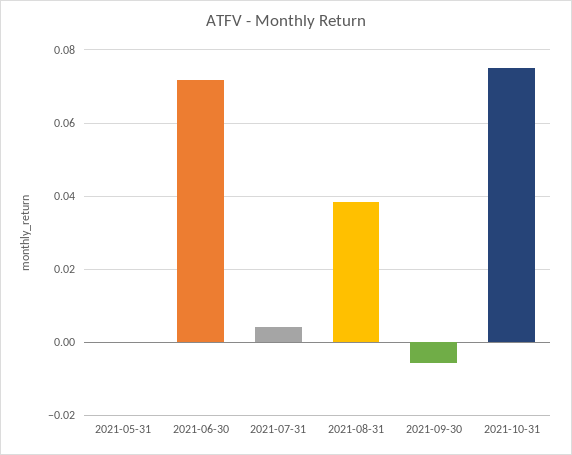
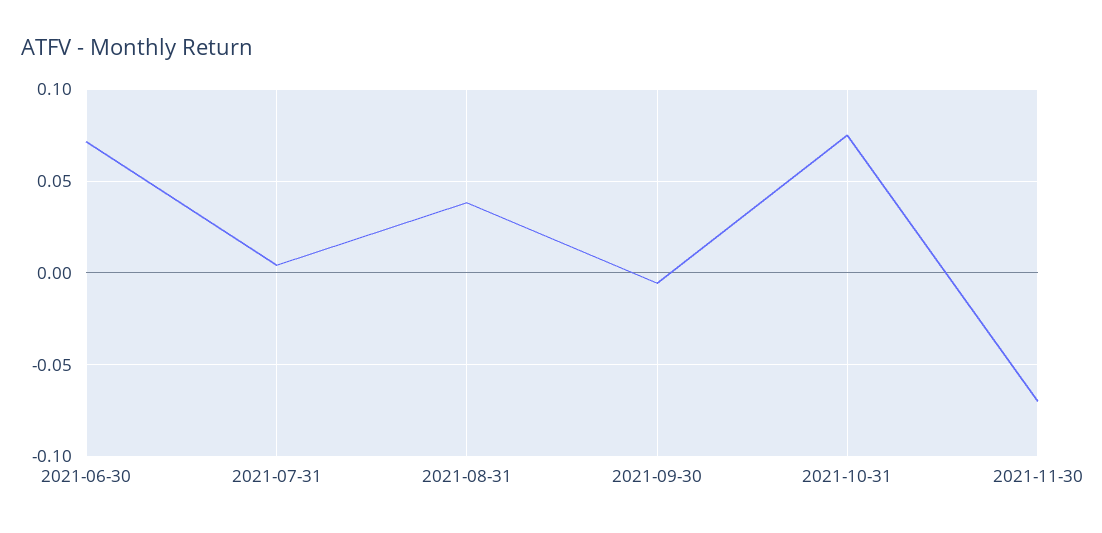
2021-05-31: 0 -> none
2021-11-30: none -> -0.07

